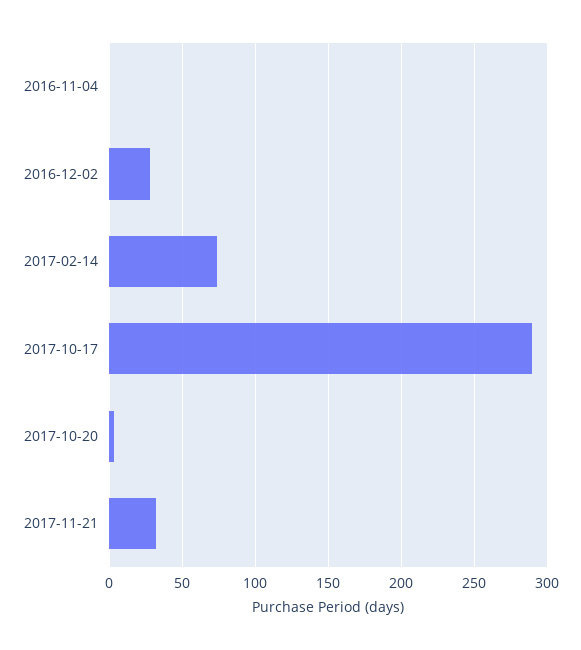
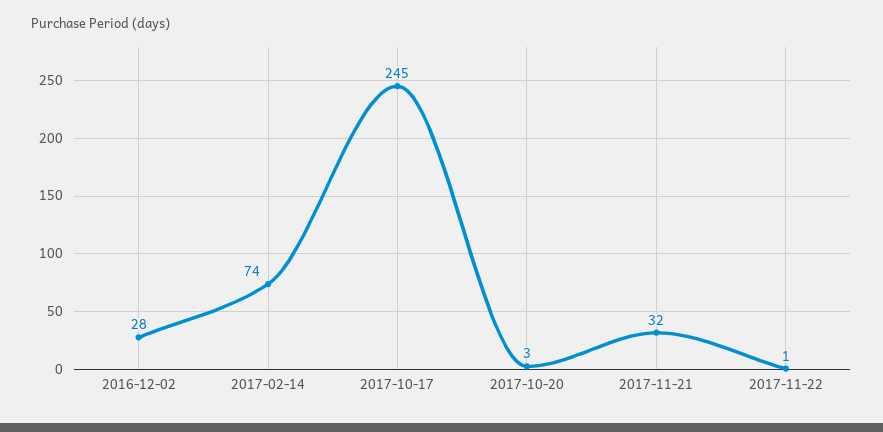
2016-11-04: 0 -> none
2017-10-17: 290 -> 245
2017-11-22: none -> 1

